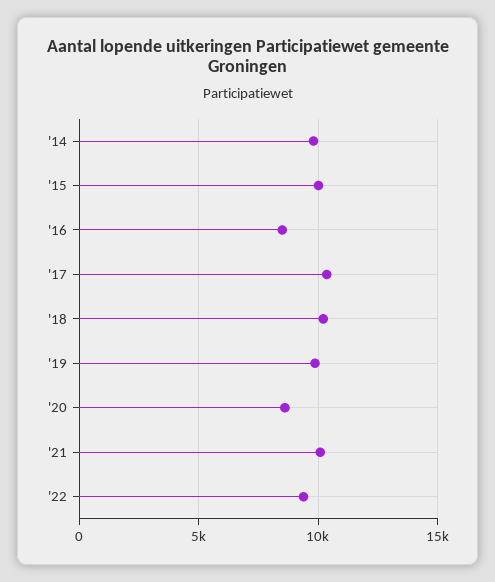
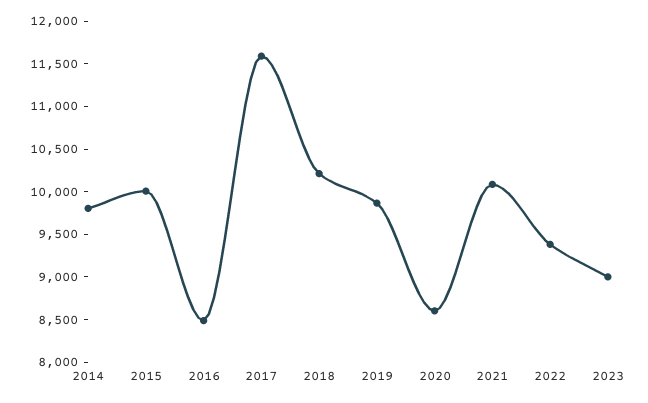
'17: 10500 -> 11600
2023: none -> 9000

